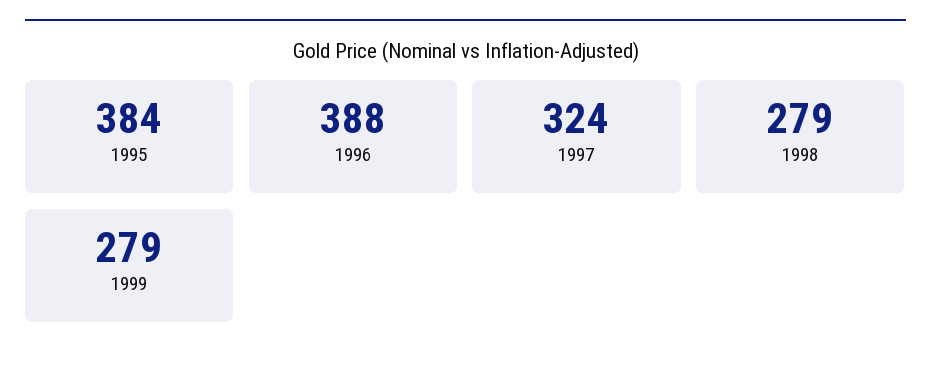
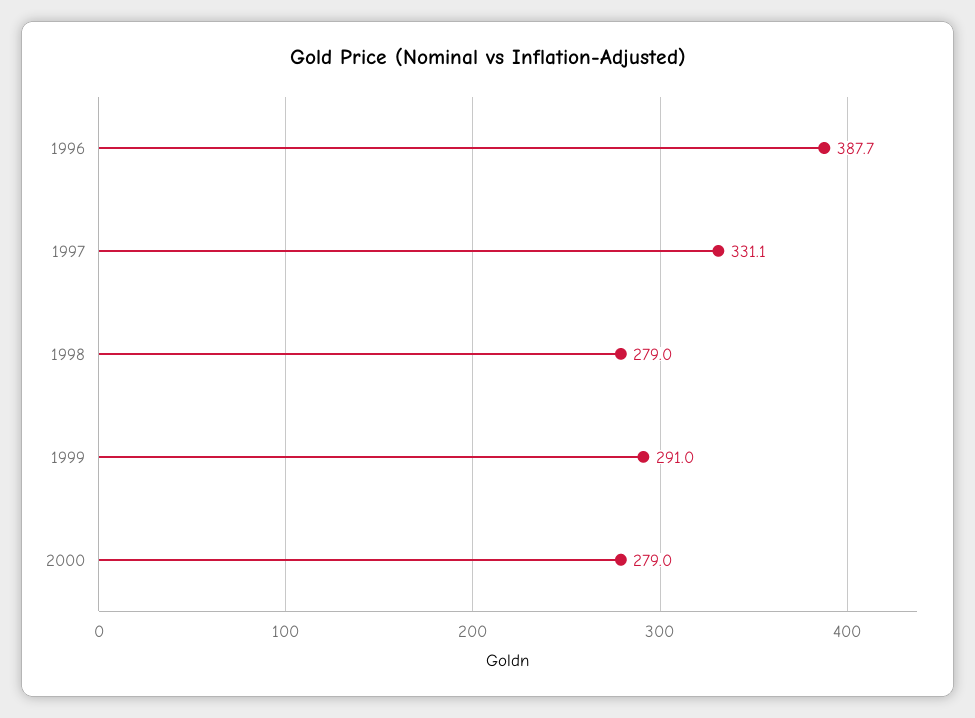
1995: 384 -> none
1997: 324 -> 331.1
1999: 279 -> 291
2000: none -> 279

